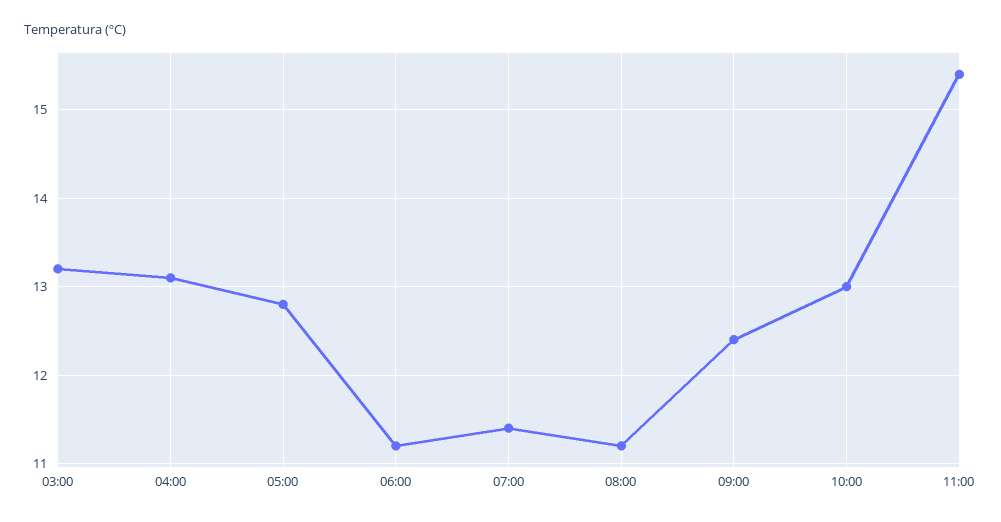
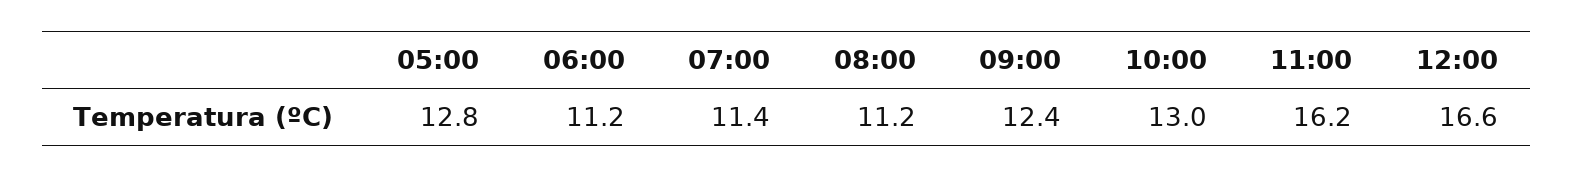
03:00: 13.2 -> none
04:00: 13.1 -> none
11:00: 15.4 -> 16.2
12:00: none -> 16.6

